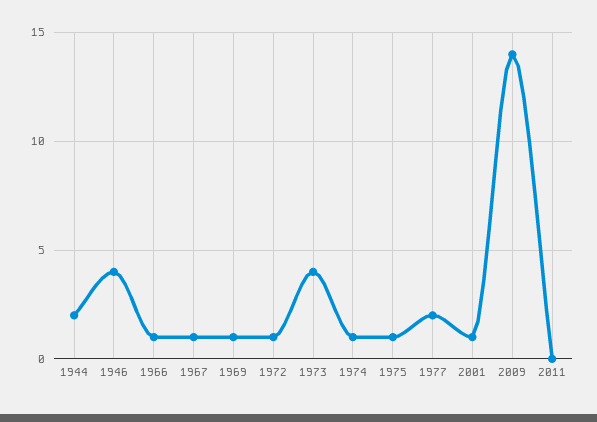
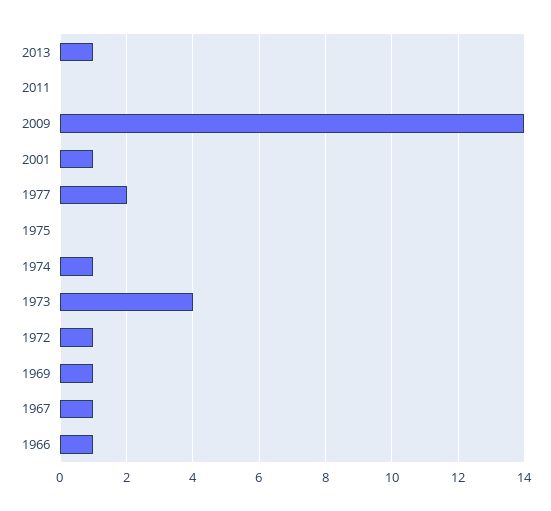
1944: 2 -> none
1946: 4 -> none
1975: 1 -> 0
2013: none -> 1

